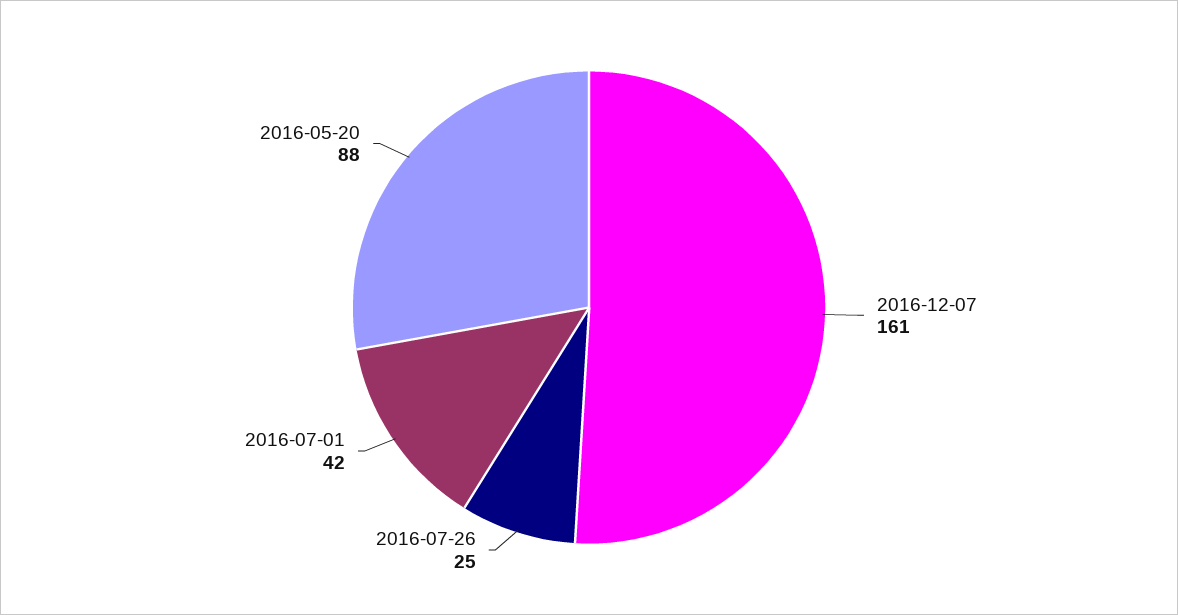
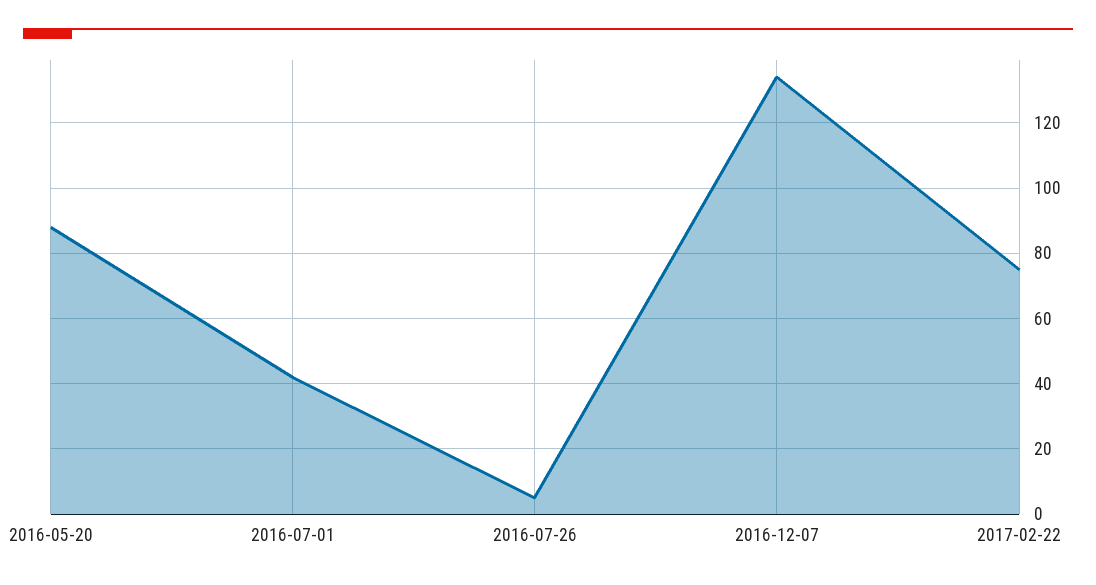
2016-12-07: 161 -> 135
2016-07-26: 25 -> 5
2017-02-22: none -> 75

